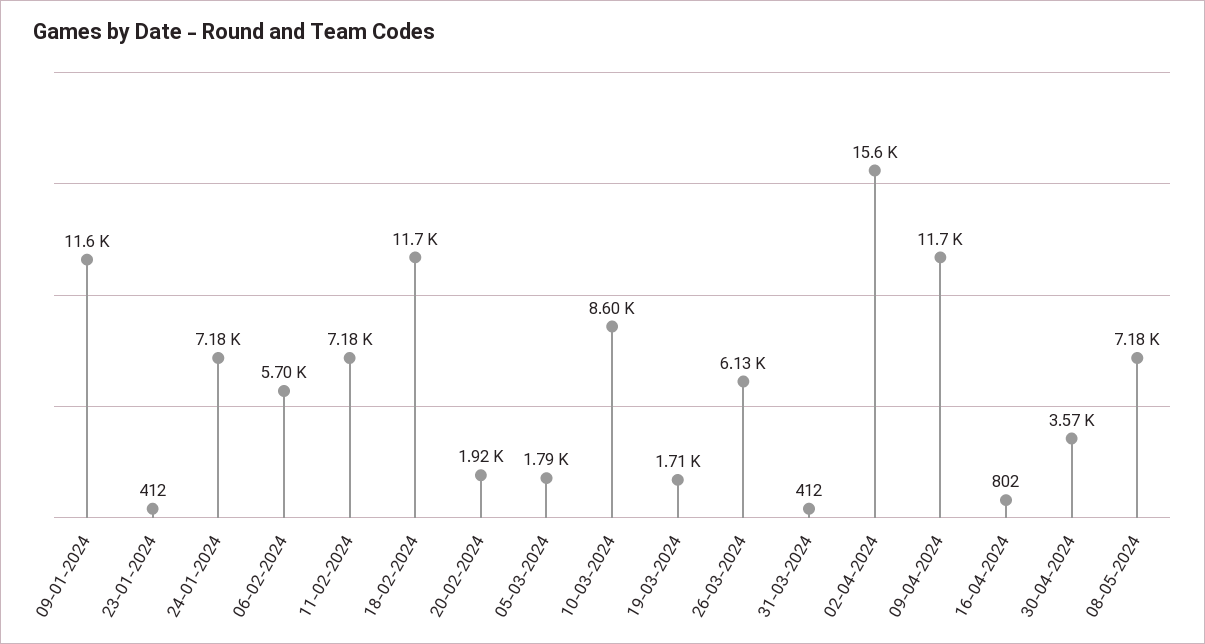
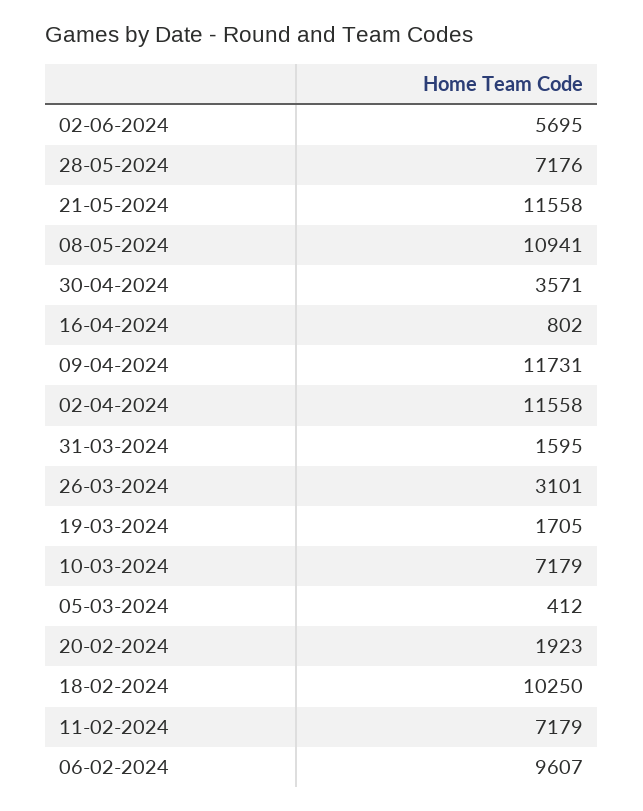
09-01-2024: 11600 -> none
23-01-2024: 412 -> none
24-01-2024: 7180 -> none
06-02-2024: 5700 -> 9607
18-02-2024: 11700 -> 10250
05-03-2024: 1790 -> 412
10-03-2024: 8600 -> 7179
26-03-2024: 6130 -> 3101
31-03-2024: 412 -> 1595
02-04-2024: 15600 -> 11558
08-05-2024: 7180 -> 10941
02-06-2024: none -> 5695
28-05-2024: none -> 7176
21-05-2024: none -> 11558

